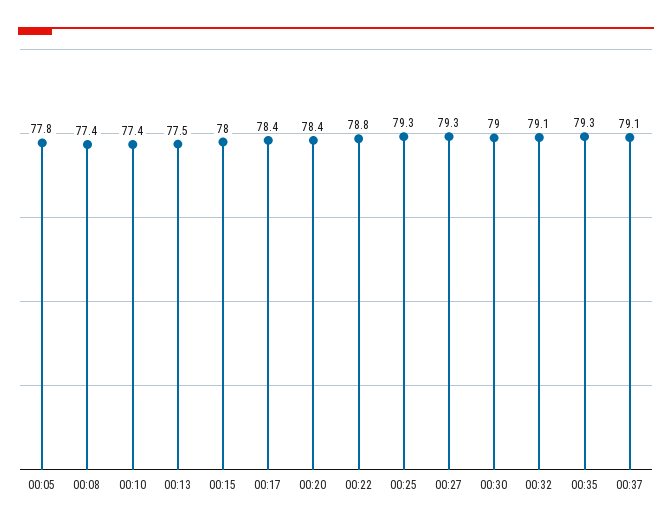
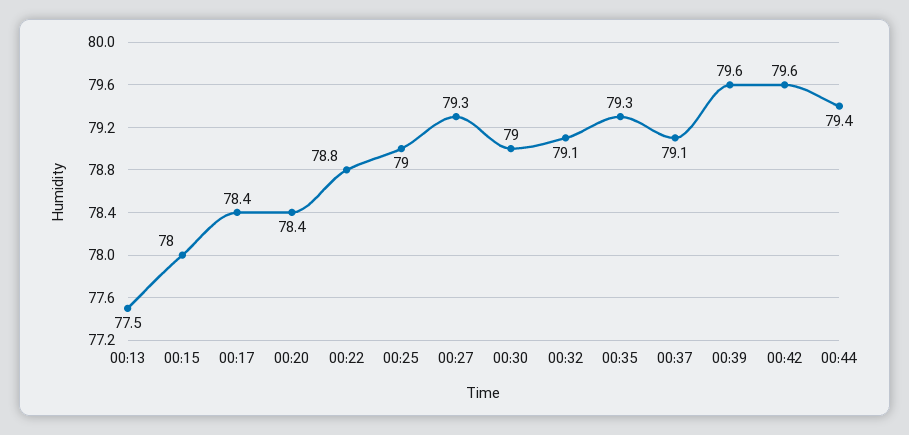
00:05: 77.8 -> none
00:08: 77.4 -> none
00:10: 77.4 -> none
00:25: 79.3 -> 79
00:39: none -> 79.6
00:42: none -> 79.6
00:44: none -> 79.4

